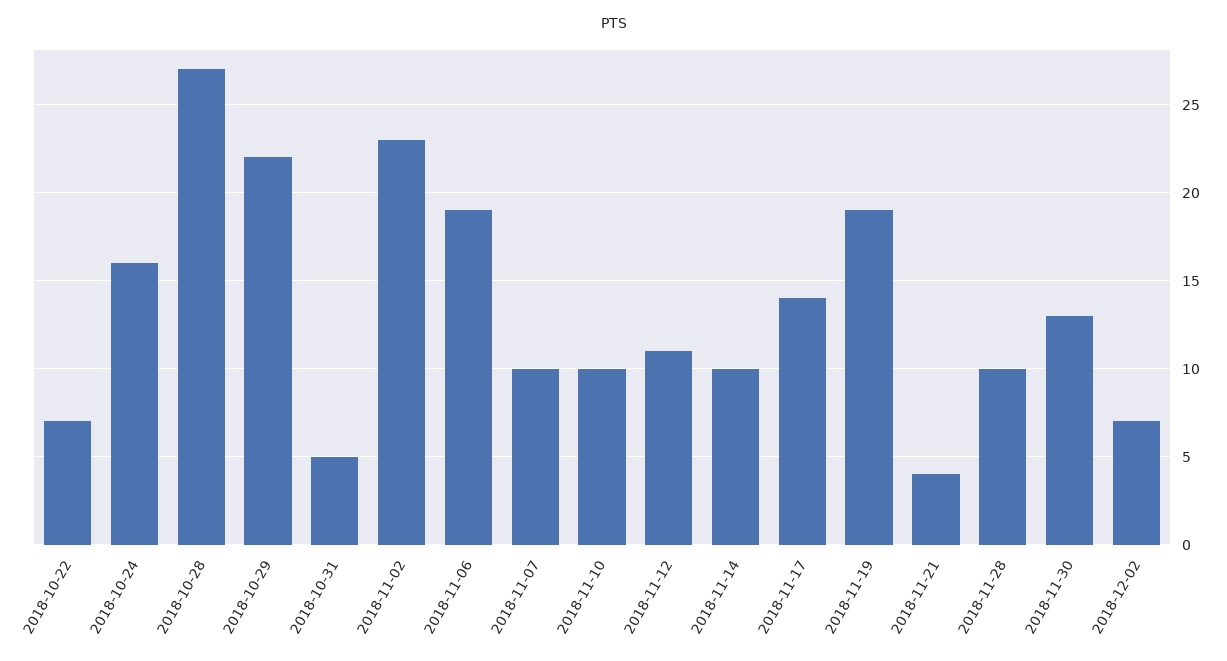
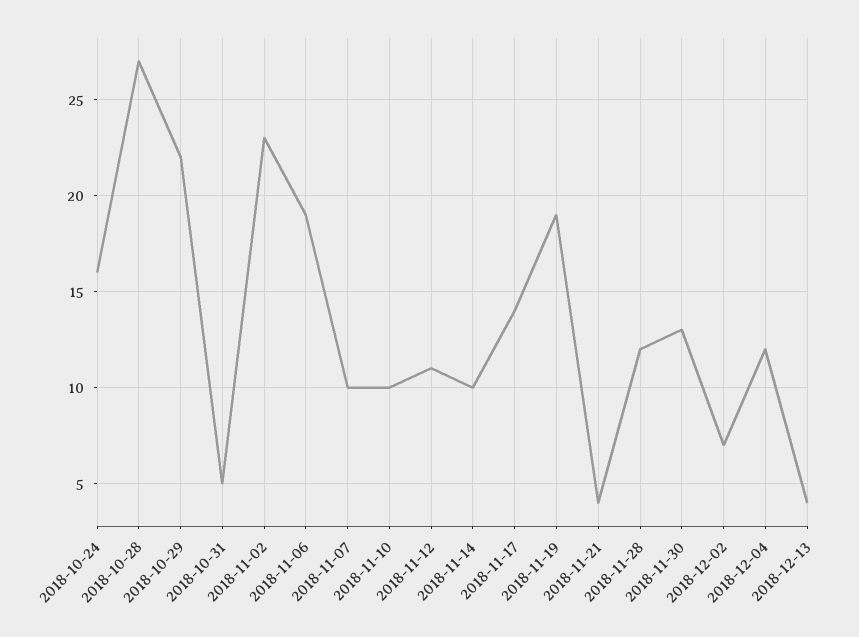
2018-10-22: 7 -> none
2018-11-28: 10 -> 12
2018-12-04: none -> 12
2018-12-13: none -> 4

